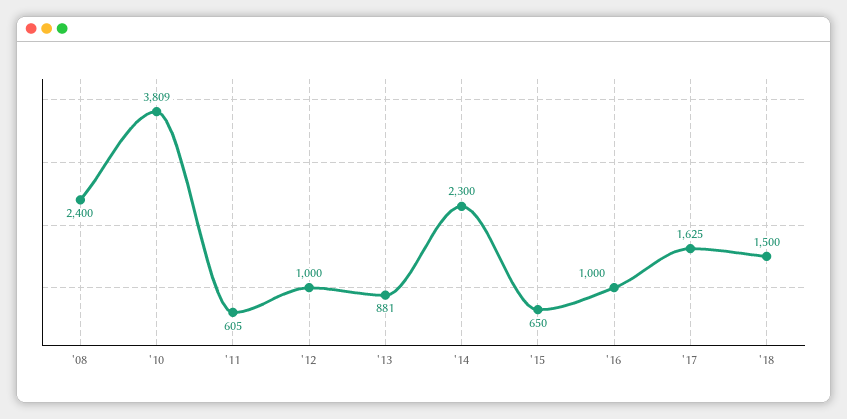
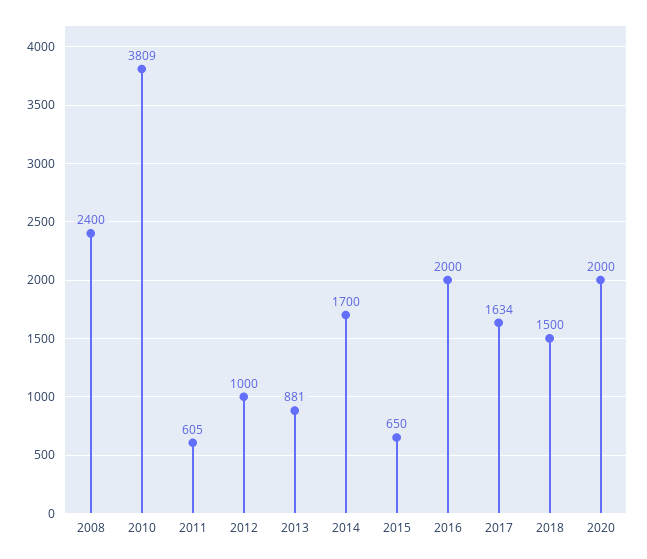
'14: 2300 -> 1700
'16: 1000 -> 2000
'17: 1625 -> 1634
2020: none -> 2000

